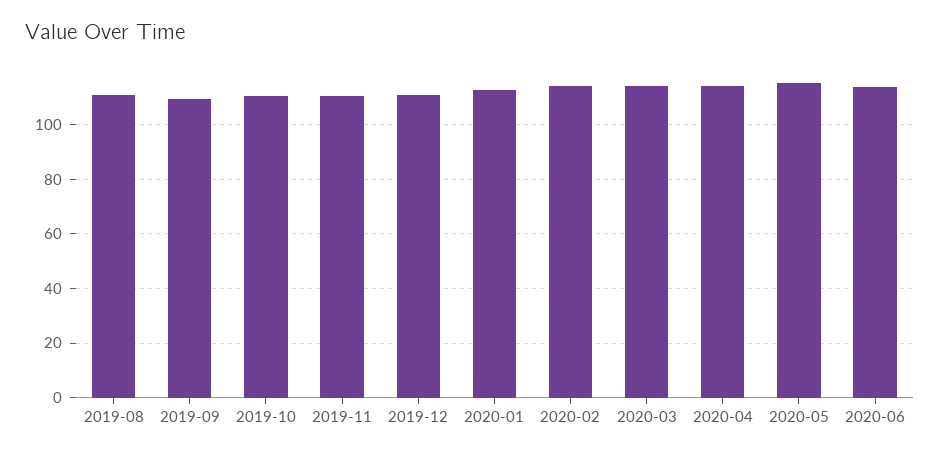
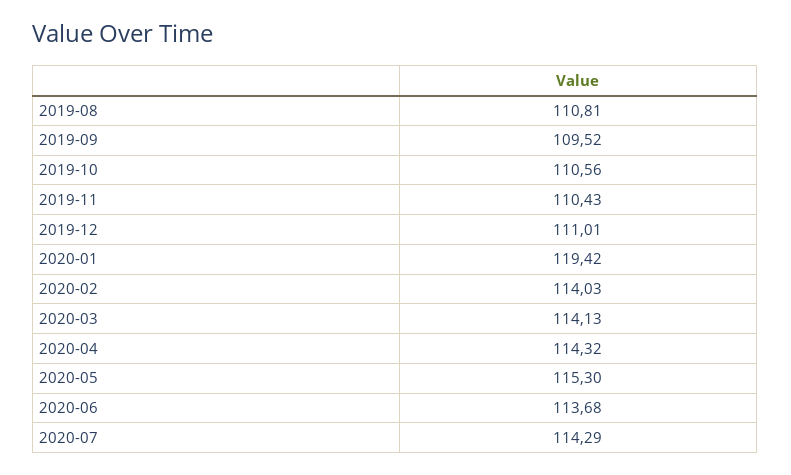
2020-01: 112.5 -> 119.42
2020-07: none -> 114.29

